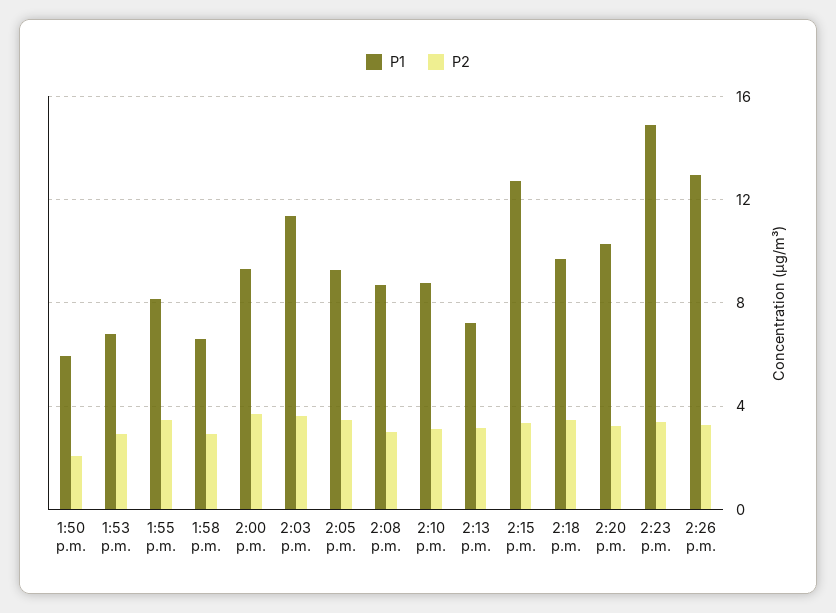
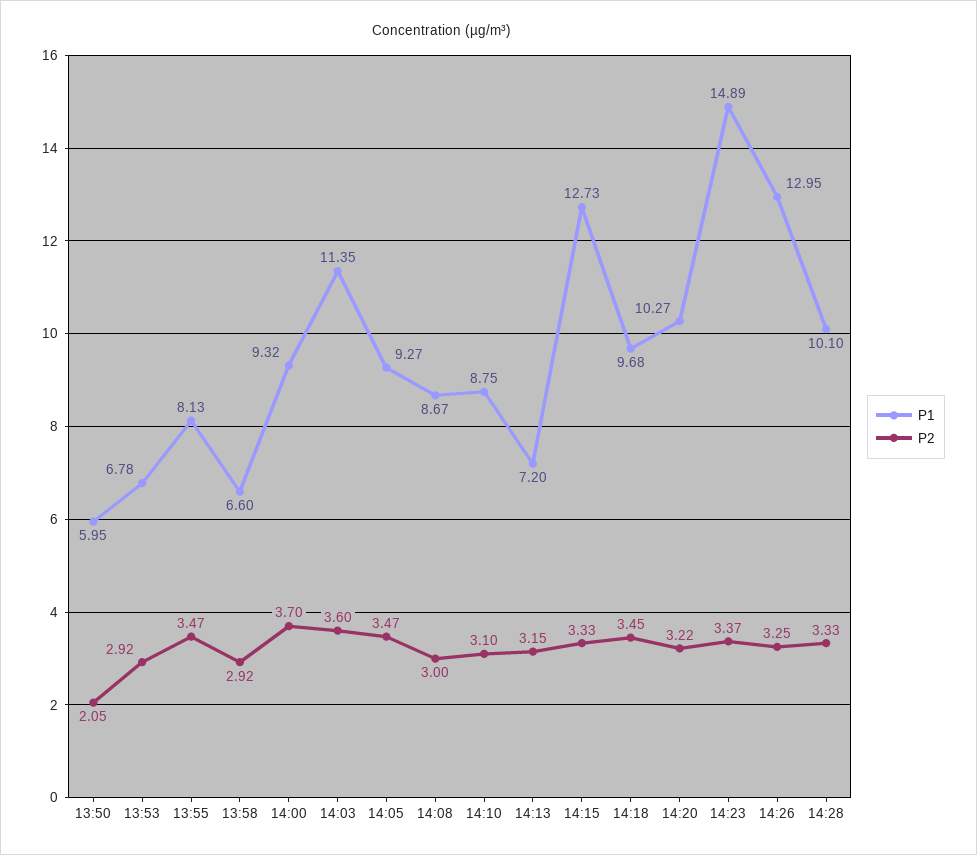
P1, 14:28: none -> 10.1
P2, 14:28: none -> 3.33

